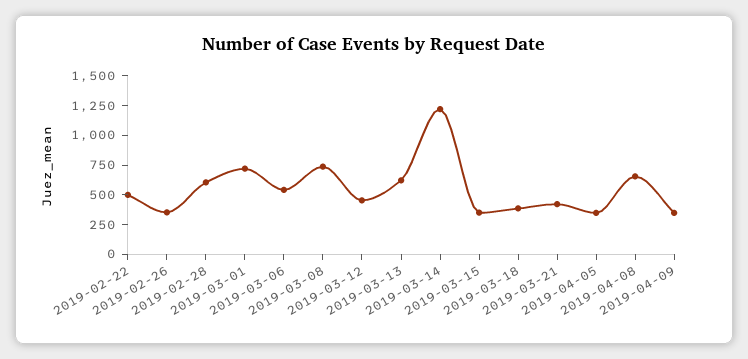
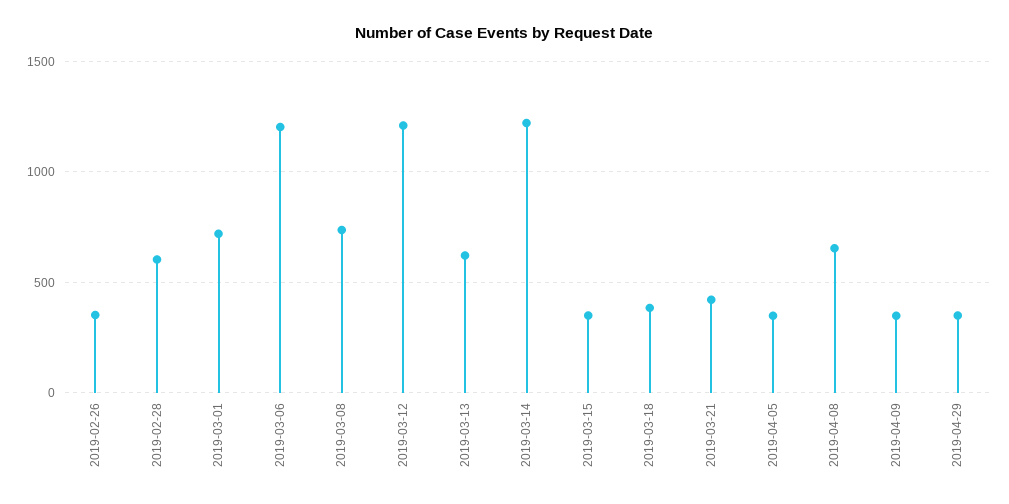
2019-02-22: 500 -> none
2019-03-06: 500 -> 1200
2019-03-12: 500 -> 1200
2019-04-29: none -> 350

